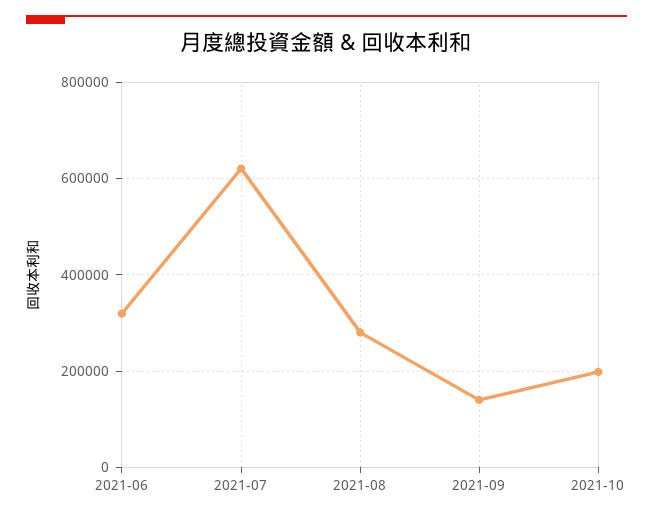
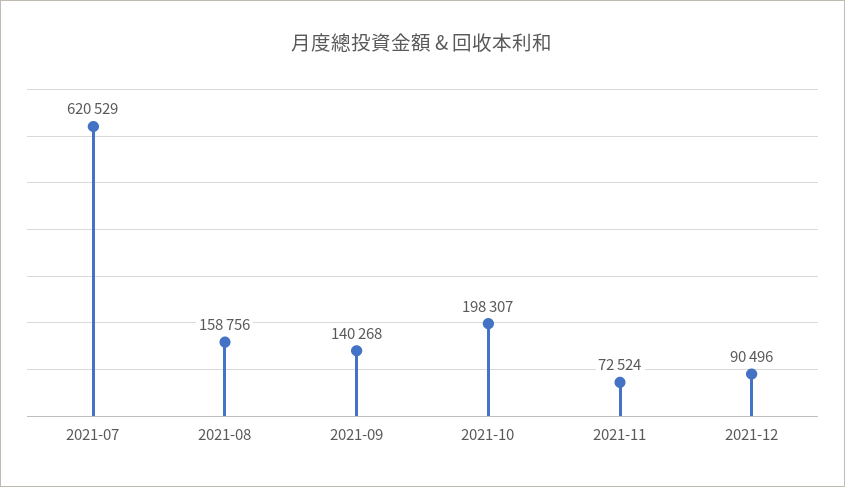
2021-06: 320000 -> none
2021-08: 280000 -> 158756
2021-11: none -> 72524
2021-12: none -> 90496

